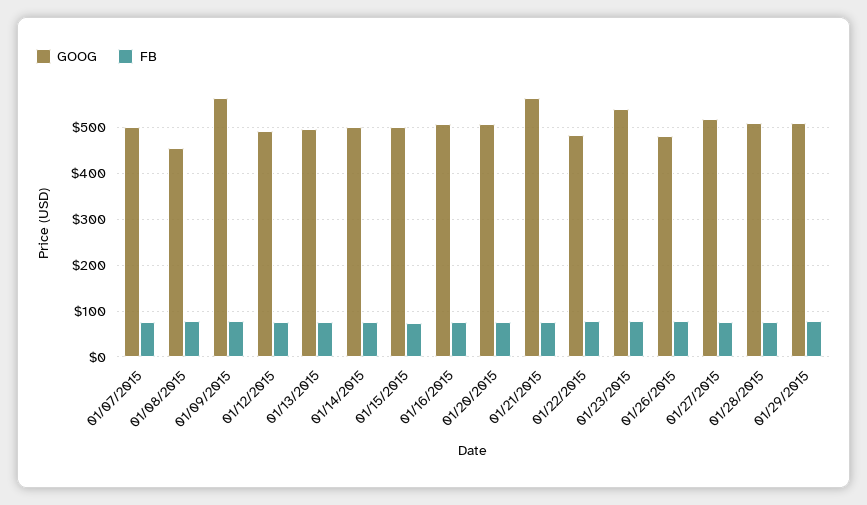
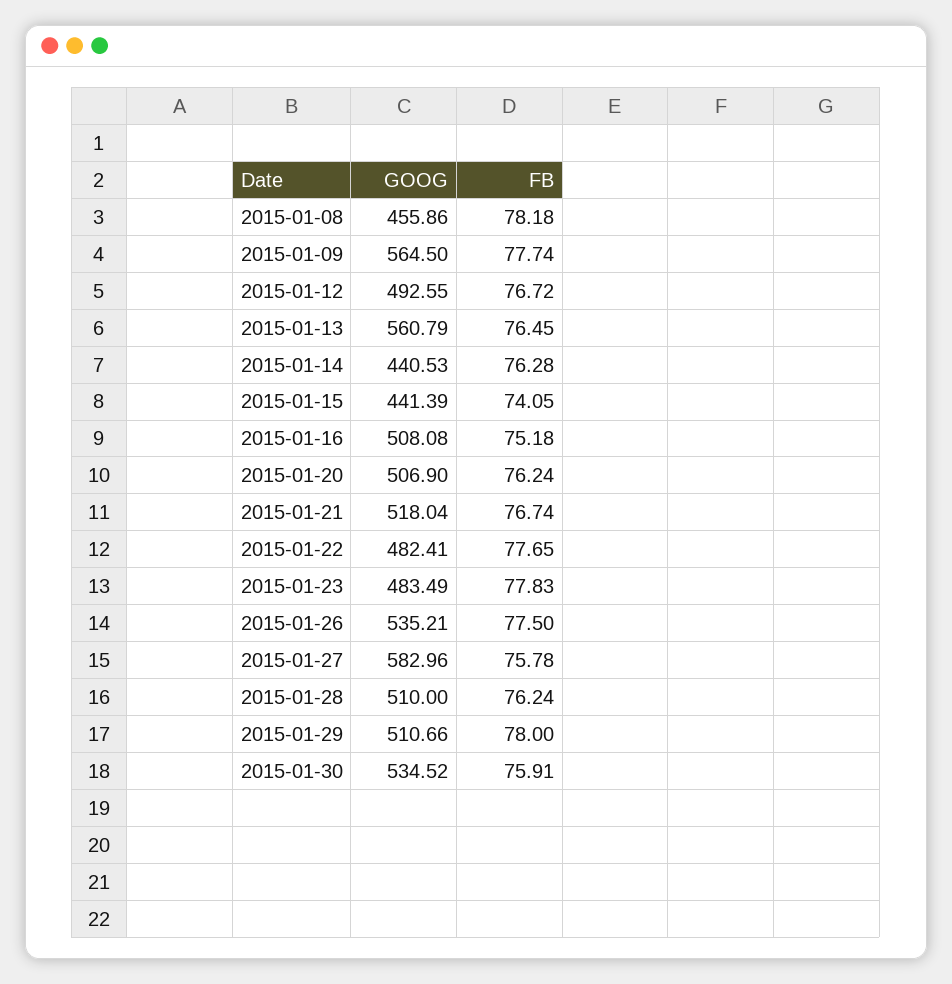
GOOG, 01/07/2015: 500 -> none
FB, 01/07/2015: 80 -> none
GOOG, 01/13/2015: 500 -> 560.79
GOOG, 01/14/2015: 500 -> 440.53
GOOG, 01/15/2015: 500 -> 441.39
GOOG, 01/21/2015: 560 -> 518.04
GOOG, 01/23/2015: 540 -> 483.49
GOOG, 01/26/2015: 480 -> 535.21
GOOG, 01/27/2015: 520 -> 582.96
GOOG, 2015-01-30: none -> 534.52
FB, 2015-01-30: none -> 75.91

